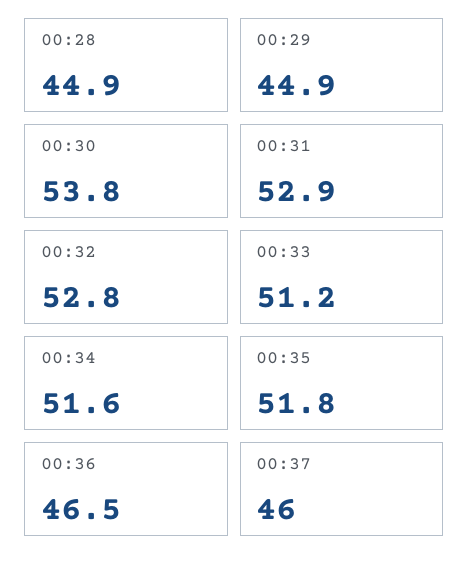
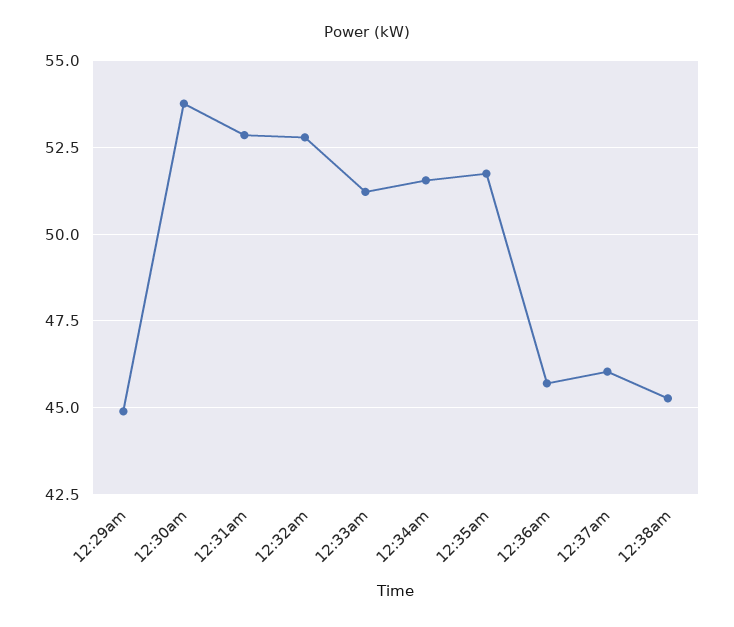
00:28: 44.9 -> none
00:36: 46.5 -> 45.75
12:38am: none -> 45.25

